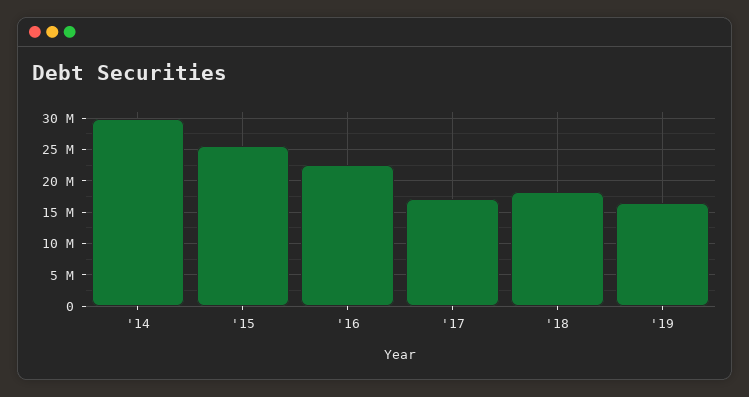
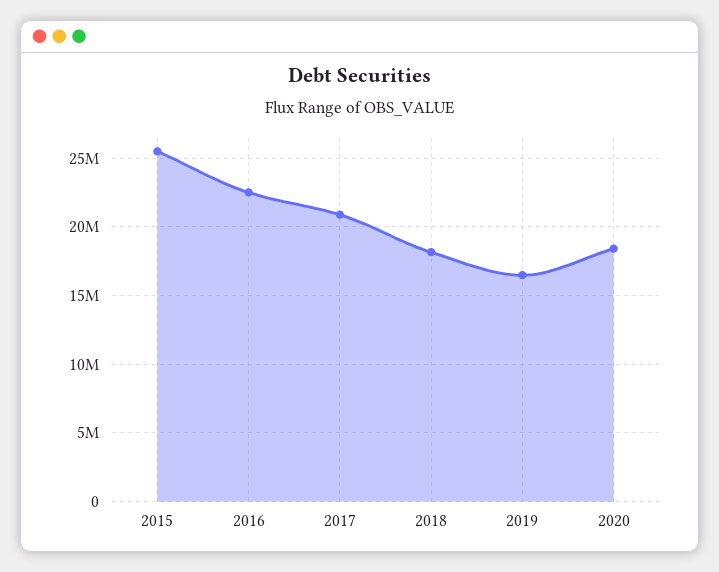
'14: 30000000 -> none
'17: 17000000 -> 21000000
2020: none -> 18500000

